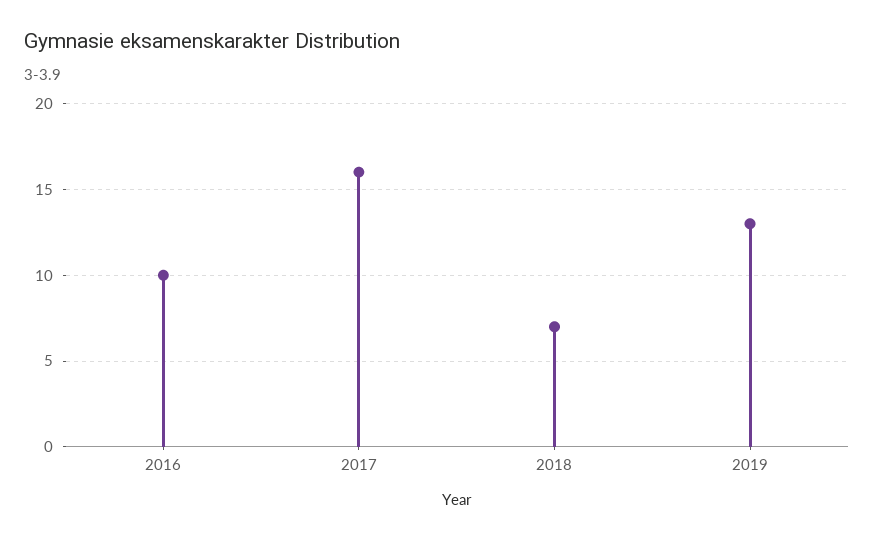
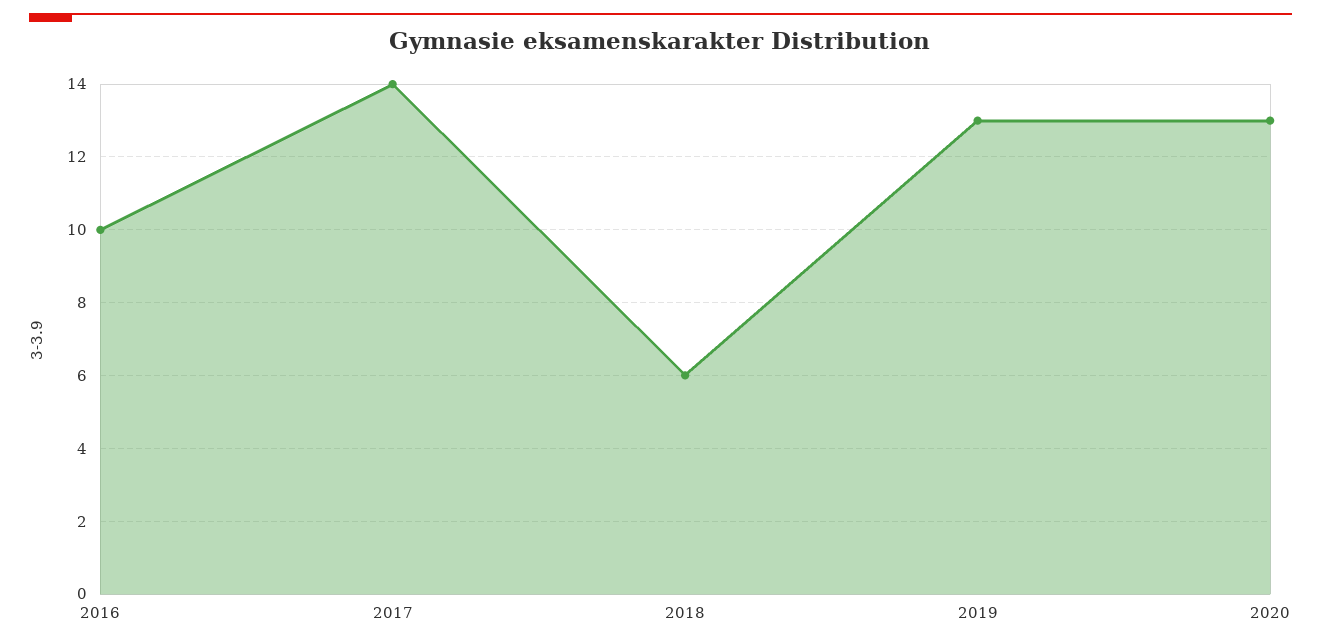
2017: 16 -> 14
2018: 7 -> 6
2020: none -> 13

